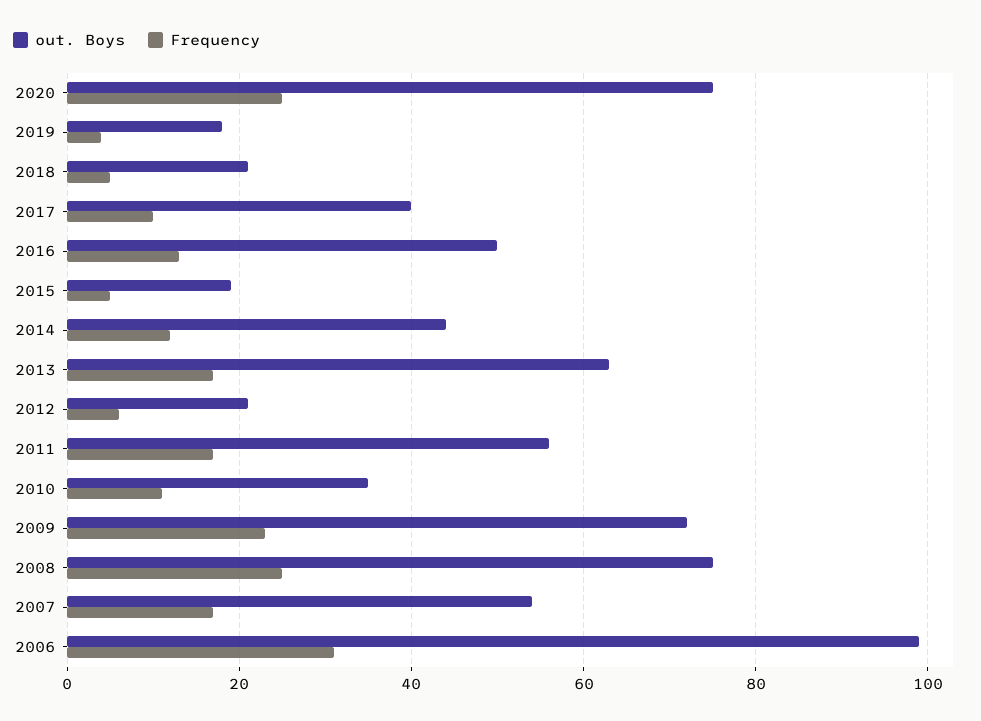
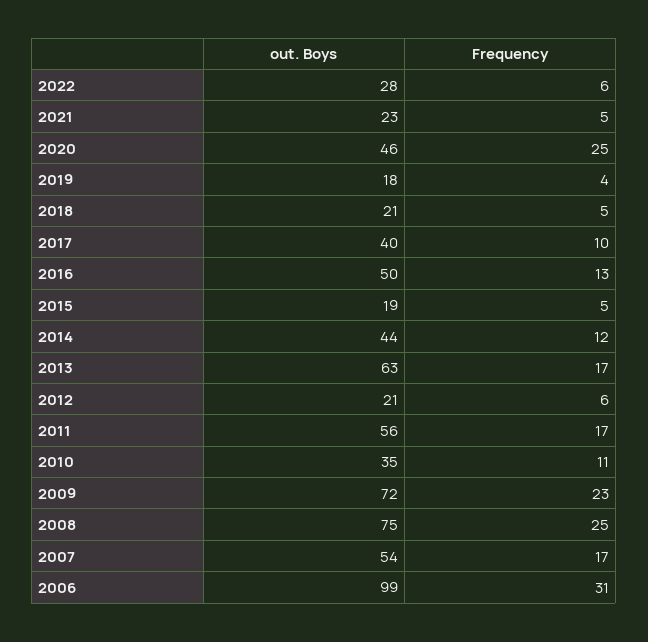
out. Boys, 2020: 75 -> 46
out. Boys, 2022: none -> 28
Frequency, 2022: none -> 6
out. Boys, 2021: none -> 23
Frequency, 2021: none -> 5

